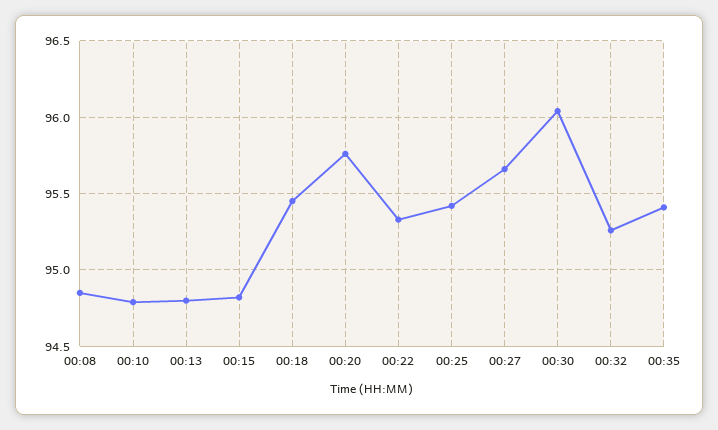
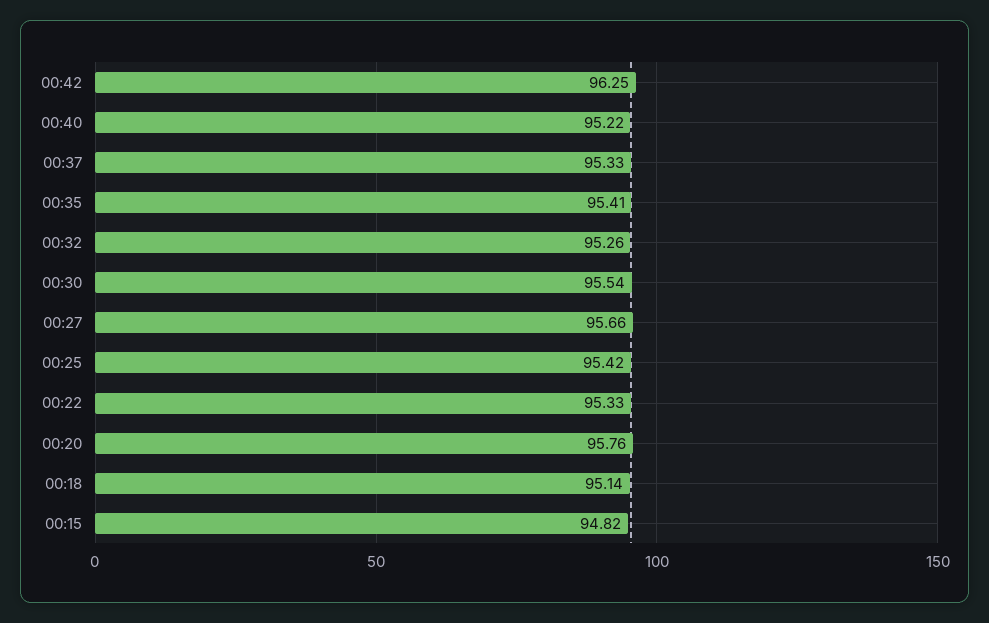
00:08: 94.85 -> none
00:10: 94.8 -> none
00:13: 94.8 -> none
00:18: 95.45 -> 95.14
00:30: 96.05 -> 95.54
00:42: none -> 96.25
00:40: none -> 95.22
00:37: none -> 95.33

